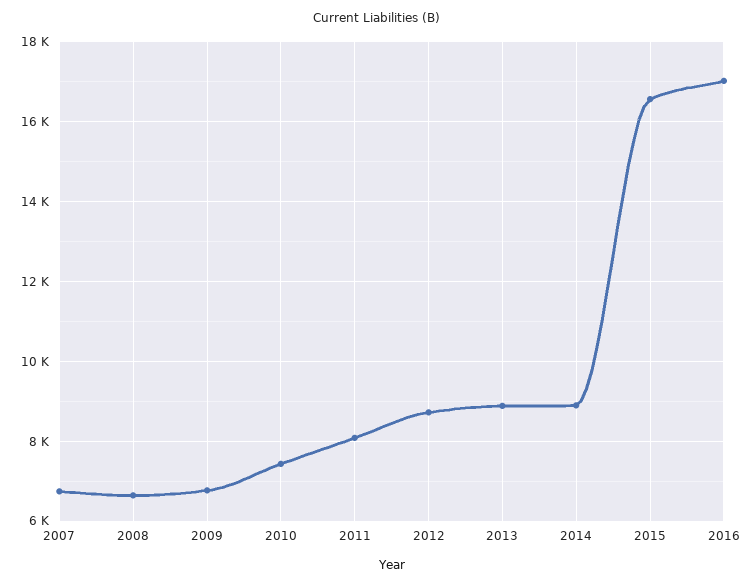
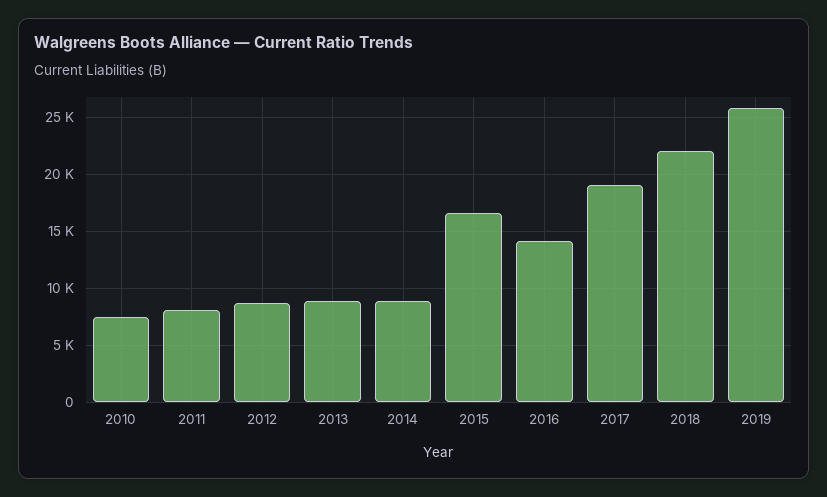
2007: 6800 -> none
2008: 6600 -> none
2009: 6800 -> none
2016: 17000 -> 14000
2017: none -> 19000
2018: none -> 22000
2019: none -> 26000

